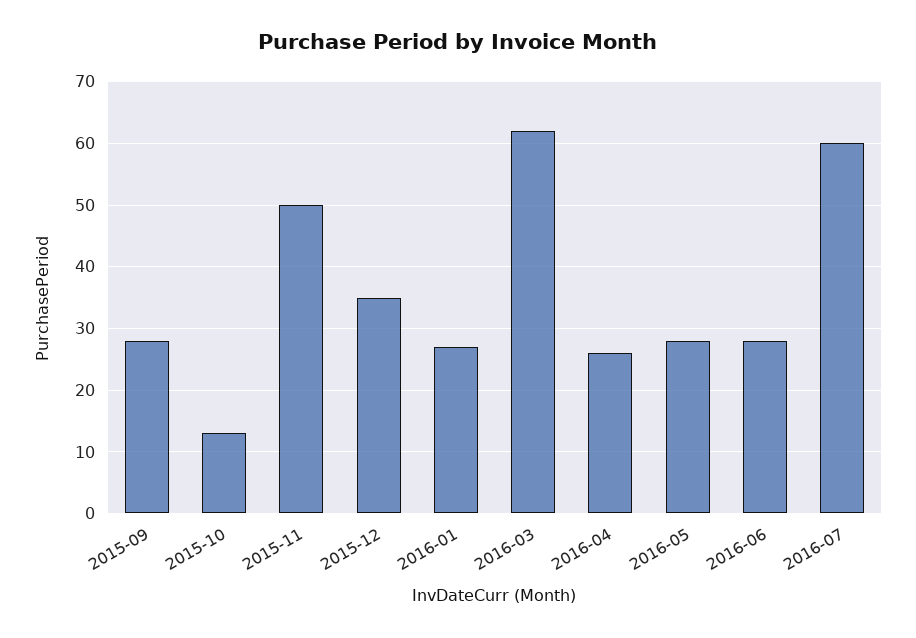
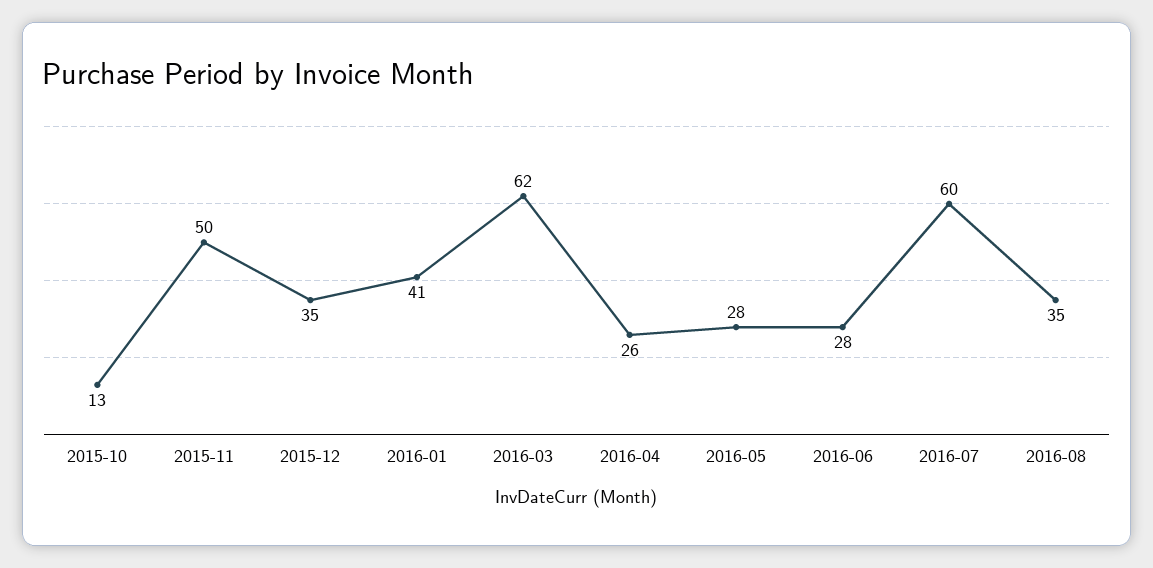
2015-09: 28 -> none
2016-01: 27 -> 41
2016-08: none -> 35

